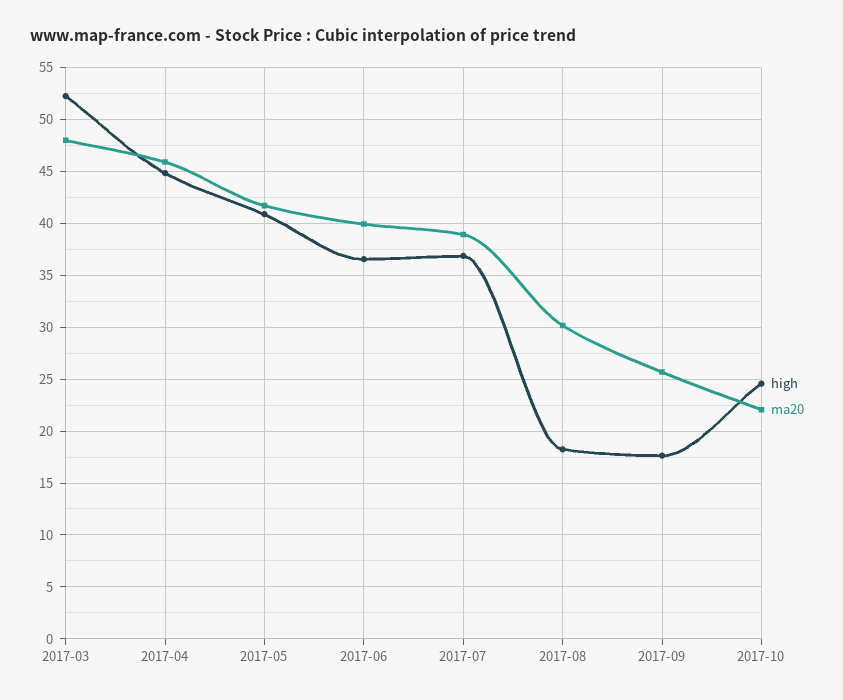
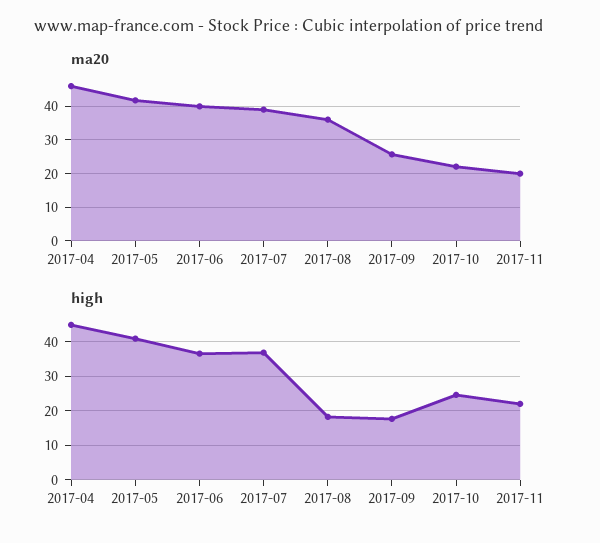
high, 2017-03: 52 -> none
ma20, 2017-03: 48 -> none
ma20, 2017-08: 30 -> 36
ma20, 2017-11: none -> 20
high, 2017-11: none -> 22

